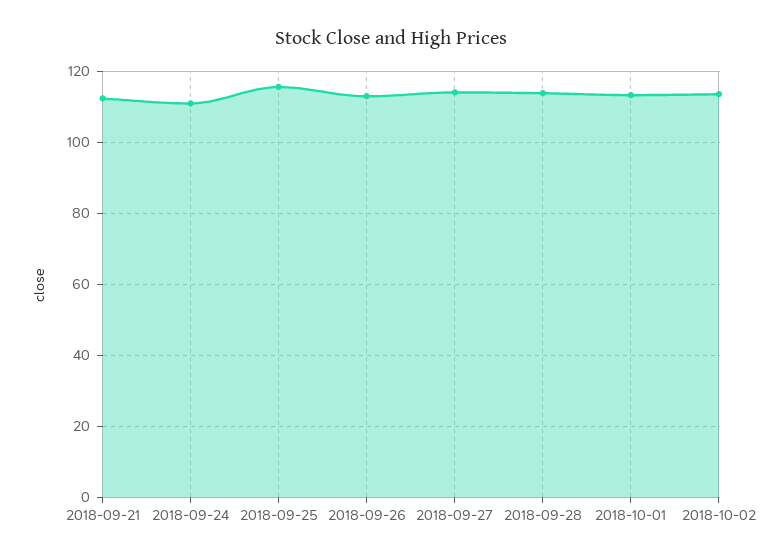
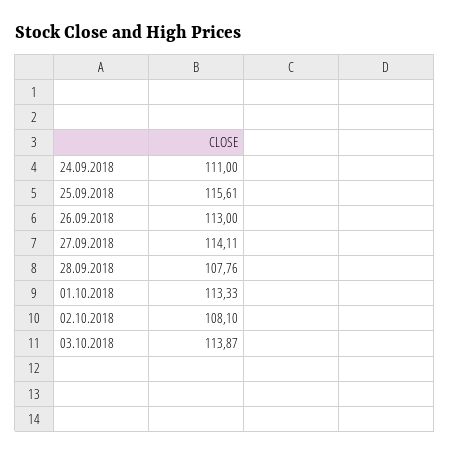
2018-09-21: 112 -> none
2018-09-28: 114 -> 107.76
2018-10-02: 114 -> 108.1
03.10.2018: none -> 113.87

